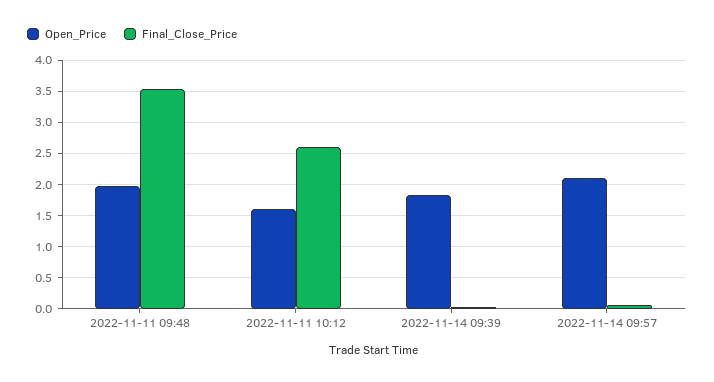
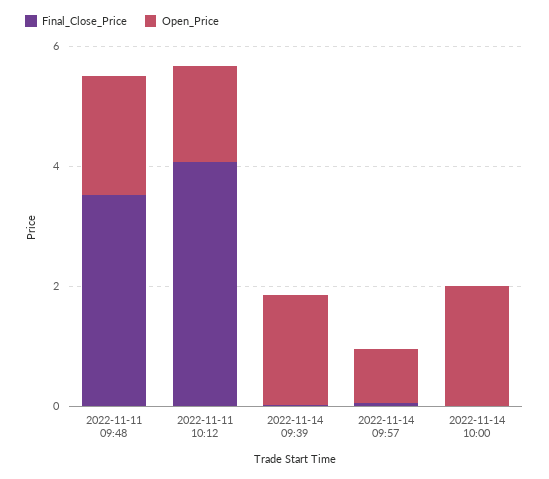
Final_Close_Price, 2022-11-11 10:12: 2.6 -> 4
Open_Price, 2022-11-14 09:57: 2.1 -> 1
Final_Close_Price, 2022-11-14 10:00: none -> 0
Open_Price, 2022-11-14 10:00: none -> 2

